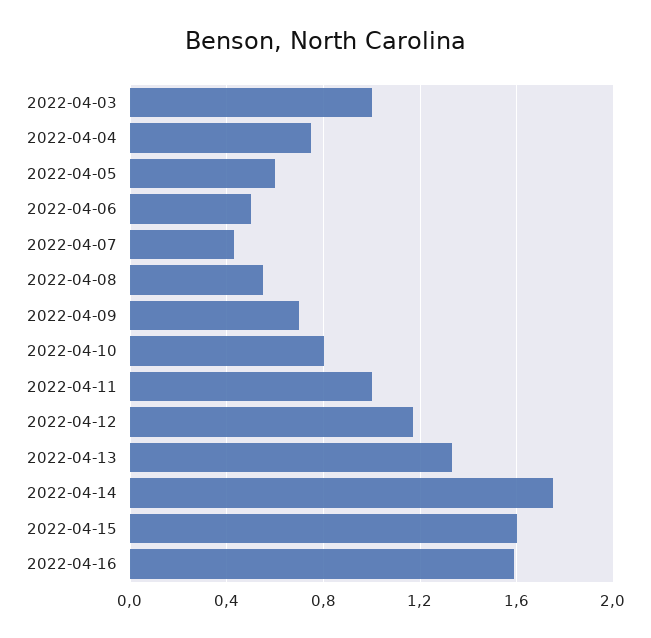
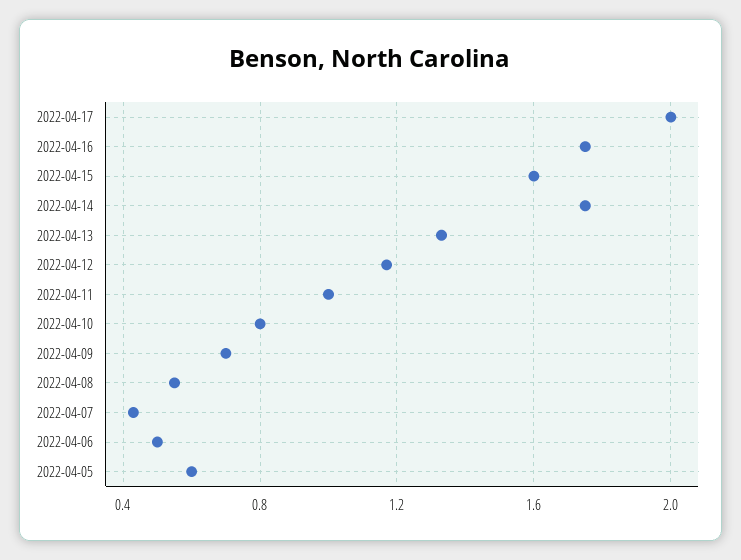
2022-04-03: 1 -> none
2022-04-04: 0.75 -> none
2022-04-16: 1.6 -> 1.75
2022-04-17: none -> 2

